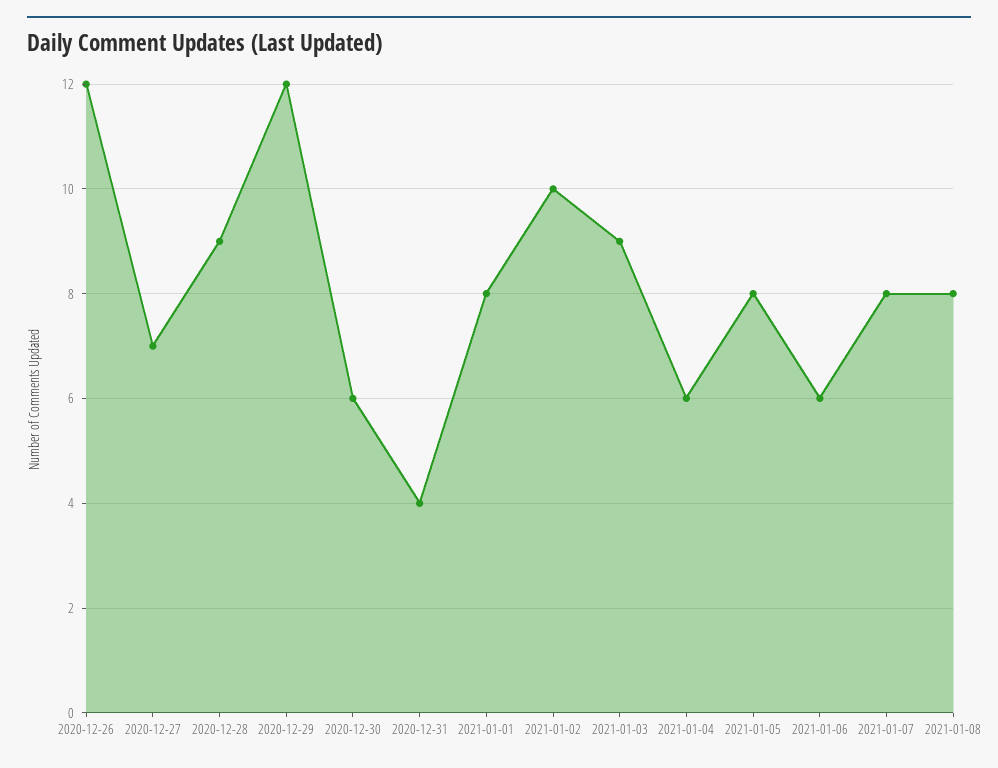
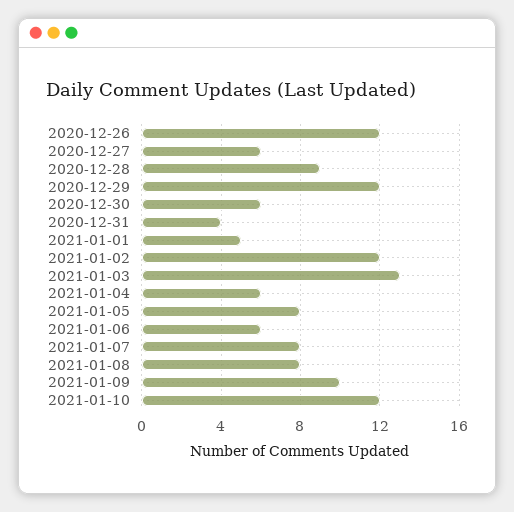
2020-12-27: 7 -> 6
2021-01-01: 8 -> 5
2021-01-02: 10 -> 12
2021-01-03: 9 -> 13
2021-01-09: none -> 10
2021-01-10: none -> 12

